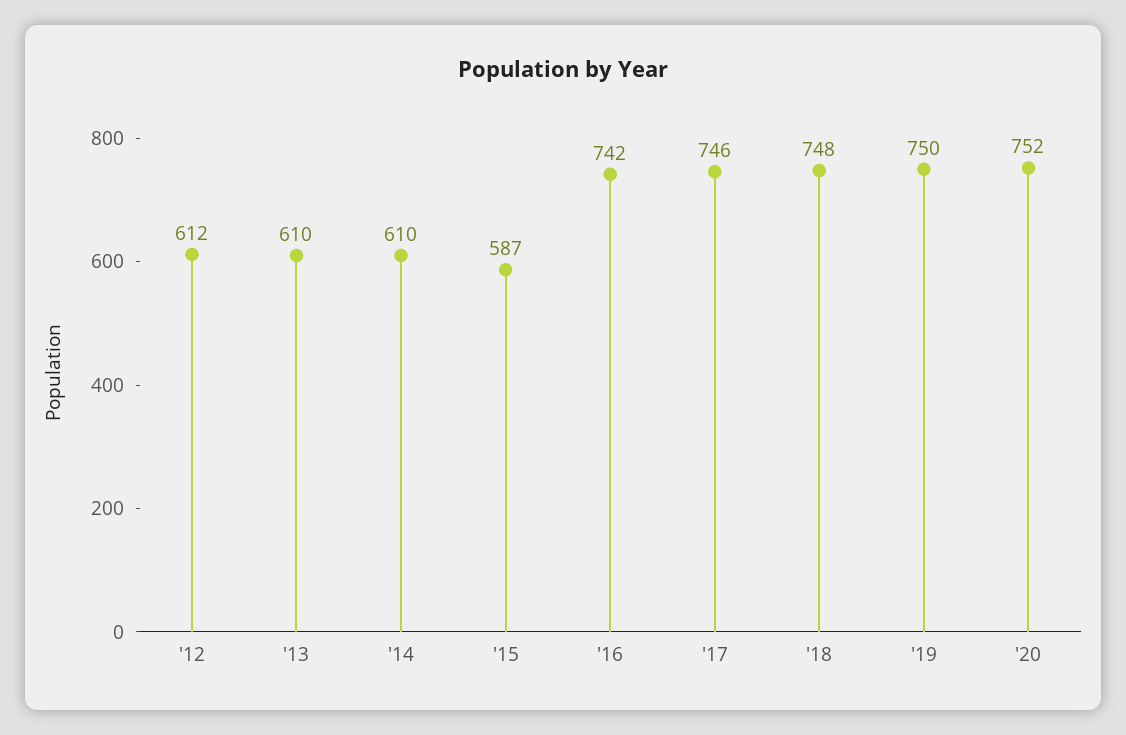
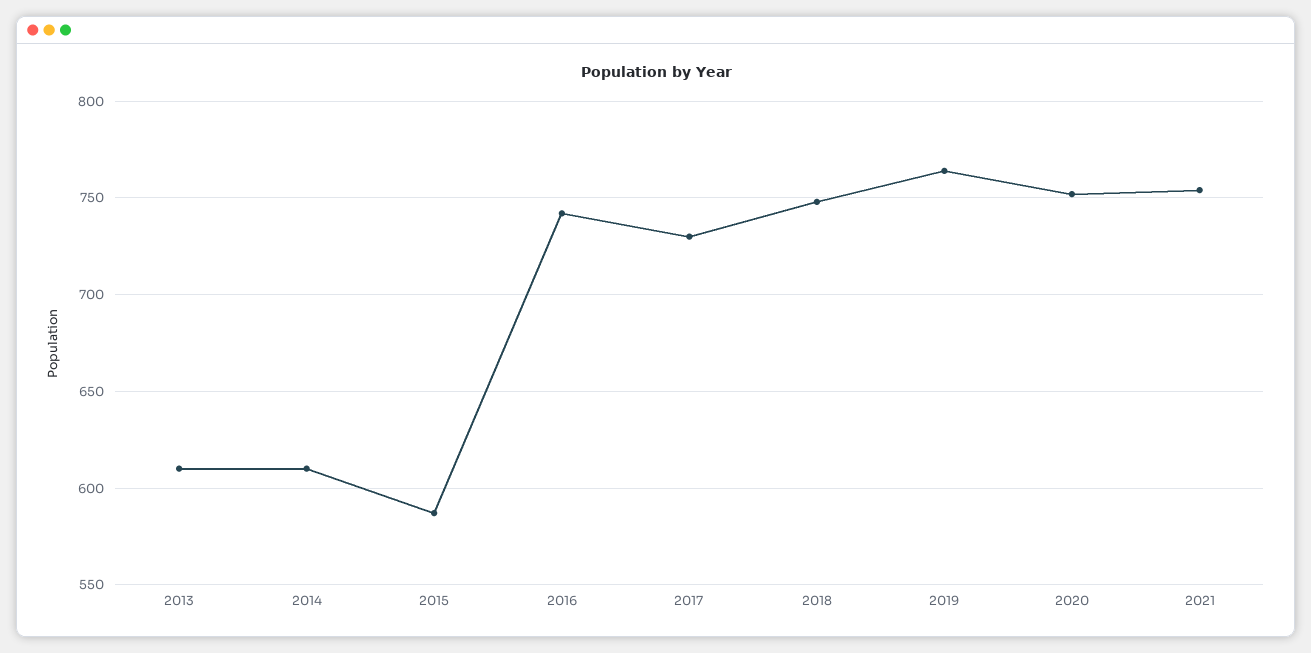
'12: 612 -> none
'17: 746 -> 730
'19: 750 -> 765
2021: none -> 755

